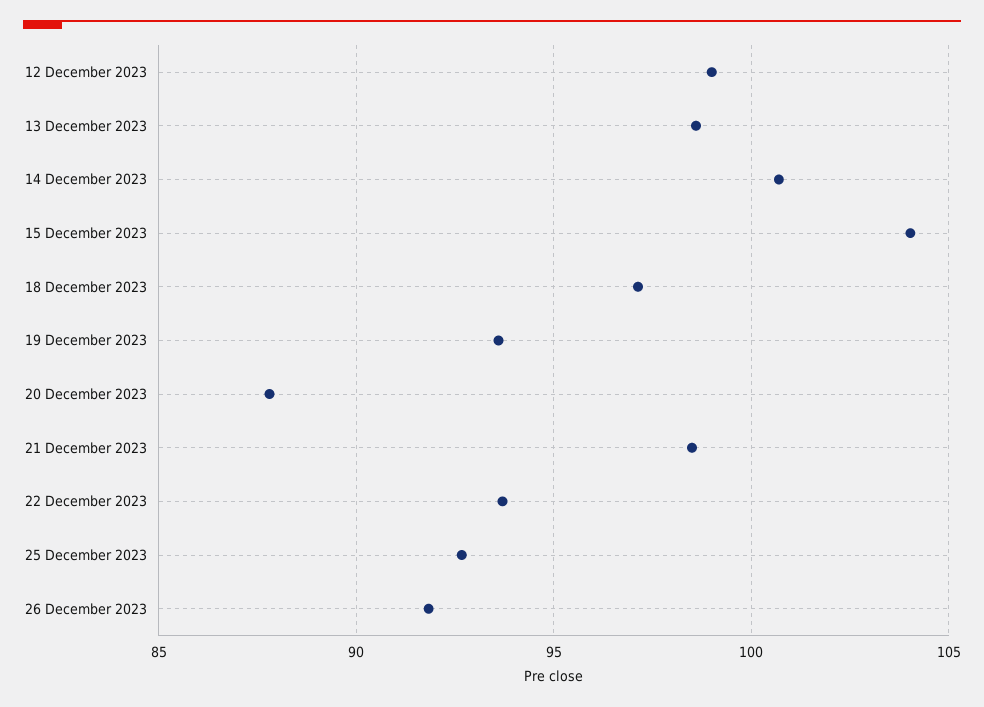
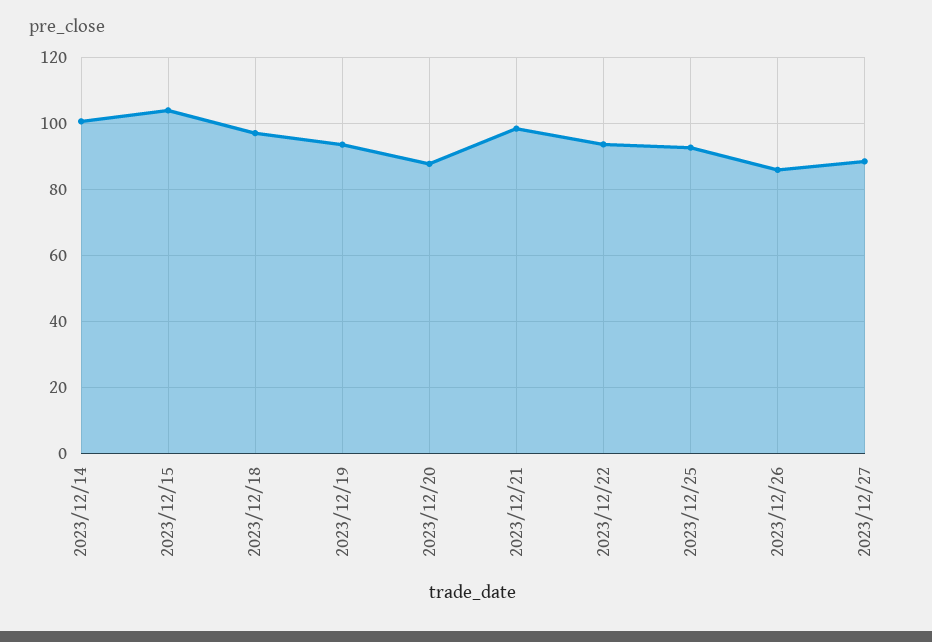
12 December 2023: 99 -> none
13 December 2023: 98.5 -> none
26 December 2023: 92 -> 86
2023/12/27: none -> 88

